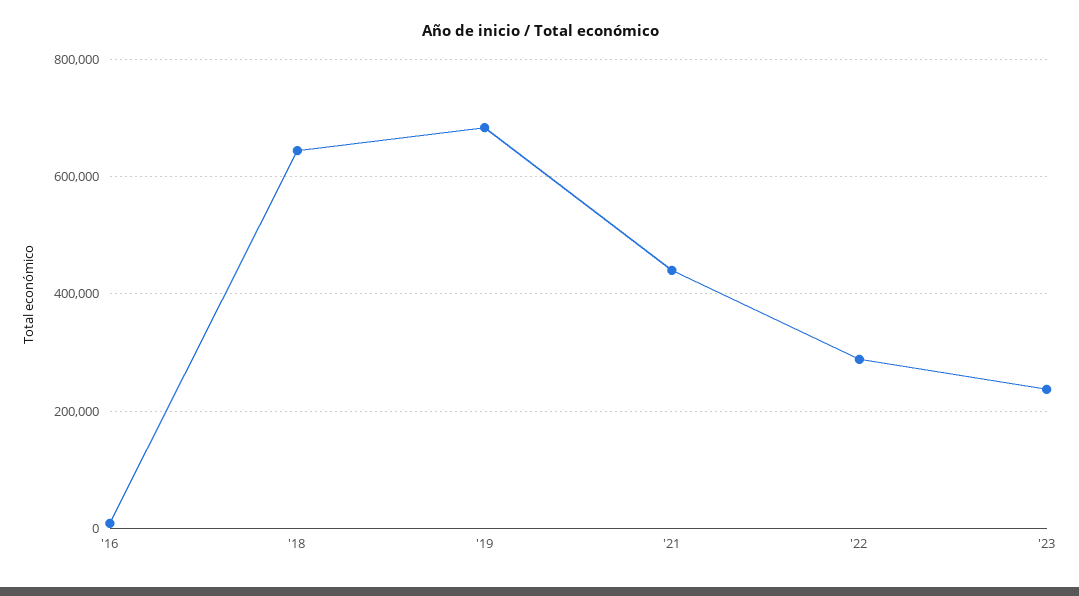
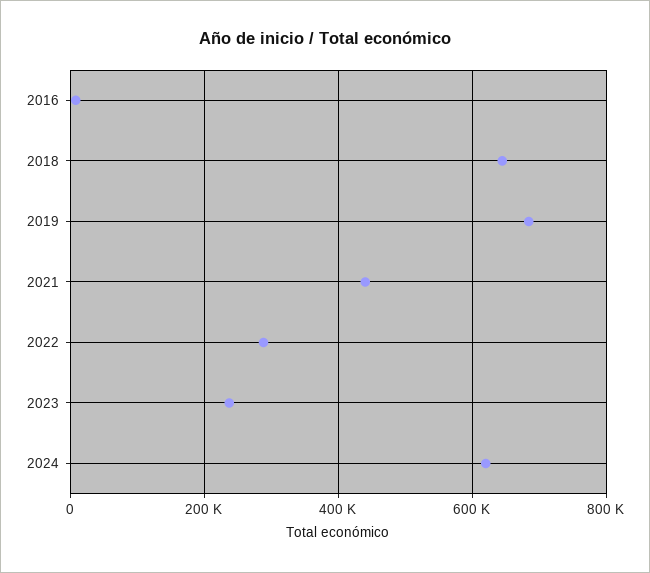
2024: none -> 620000

